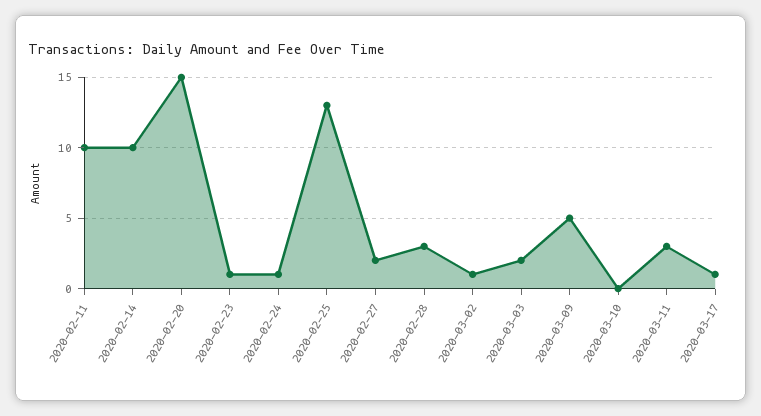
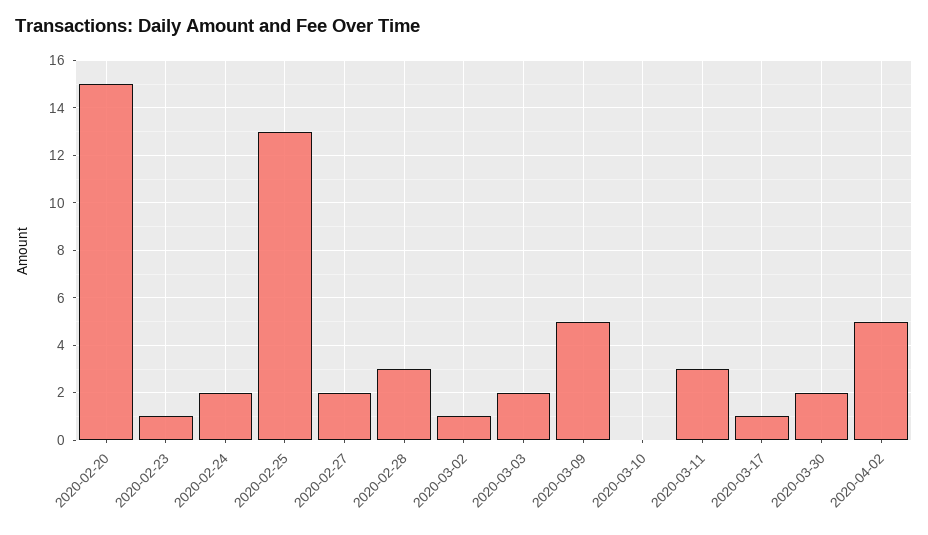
2020-02-11: 10 -> none
2020-02-14: 10 -> none
2020-02-24: 1 -> 2
2020-03-30: none -> 2
2020-04-02: none -> 5

